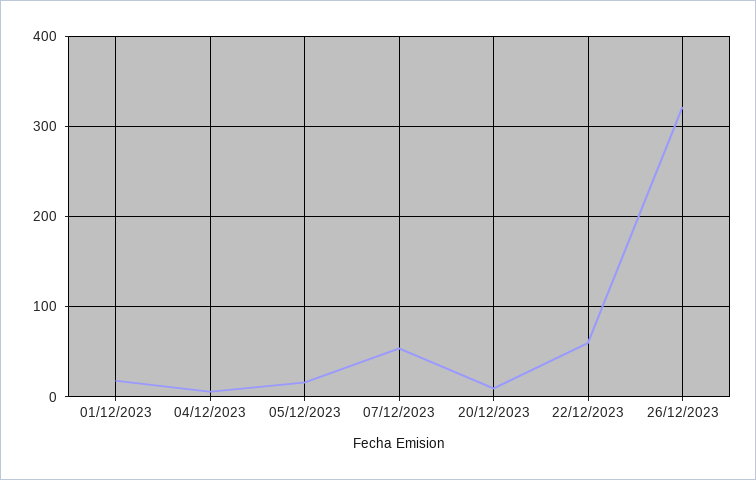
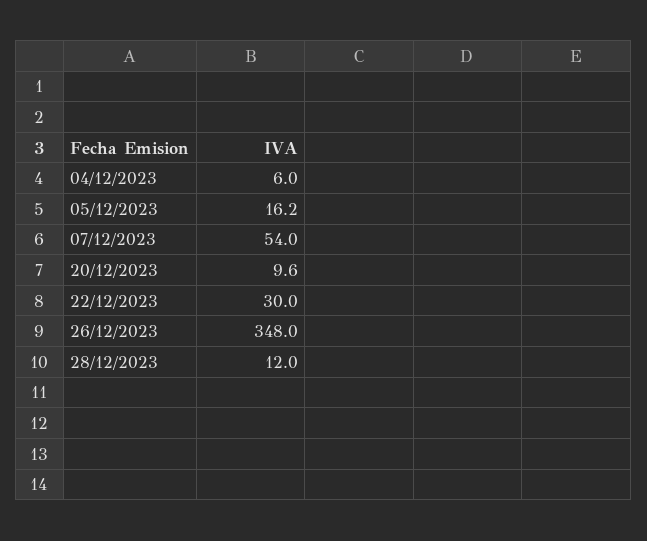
01/12/2023: 20 -> none
22/12/2023: 60 -> 30
26/12/2023: 320 -> 348
28/12/2023: none -> 12

